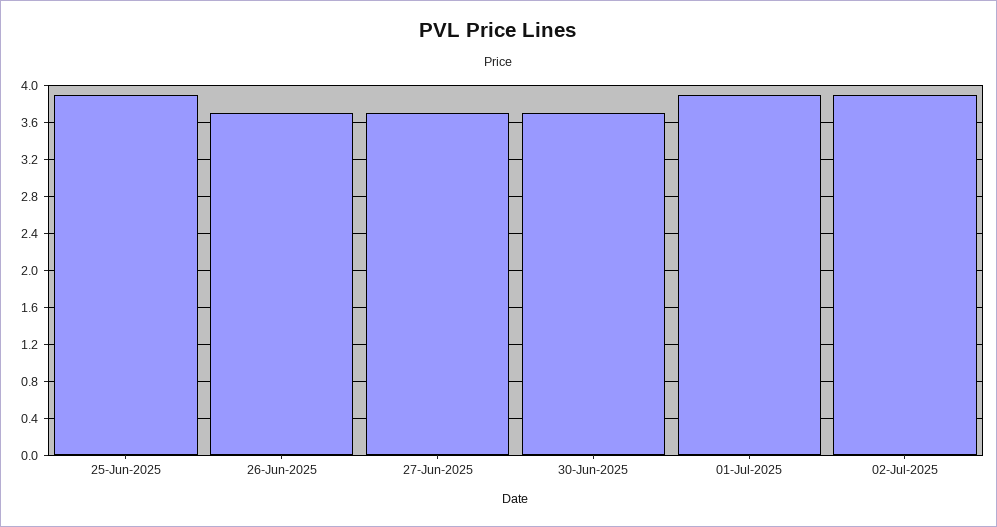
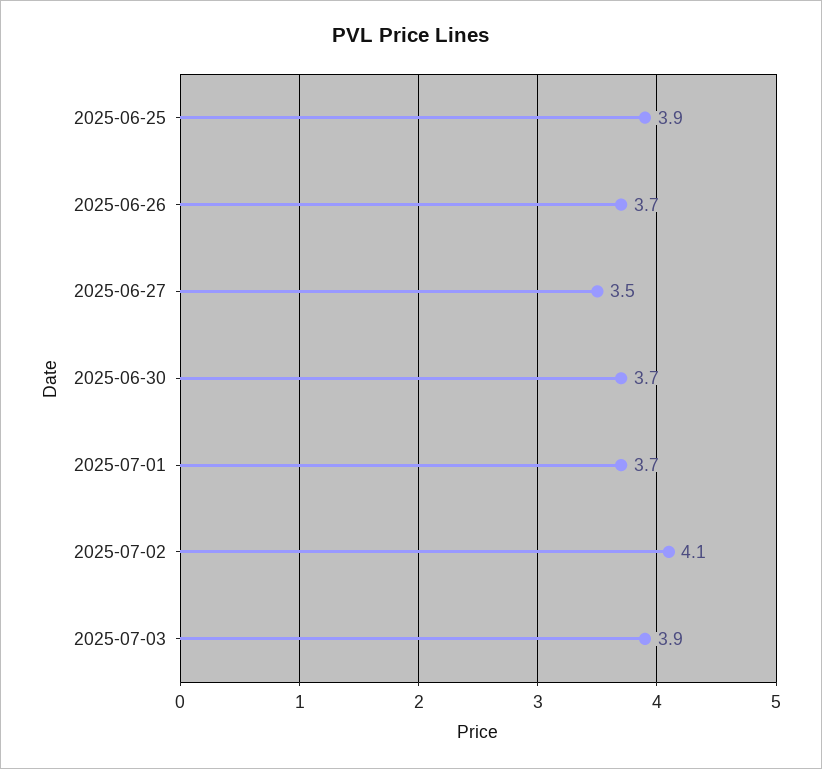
27-Jun-2025: 3.7 -> 3.5
01-Jul-2025: 3.9 -> 3.7
02-Jul-2025: 3.9 -> 4.1
2025-07-03: none -> 3.9

